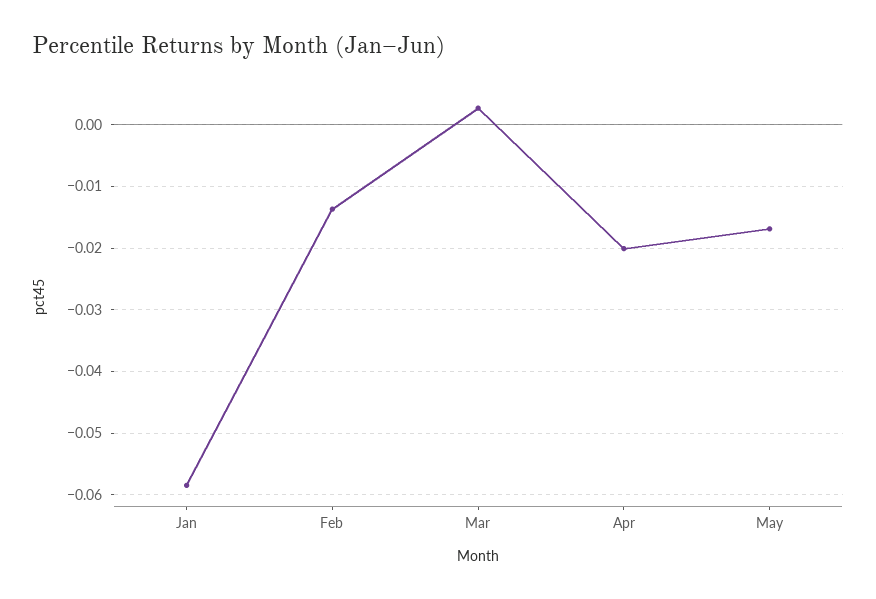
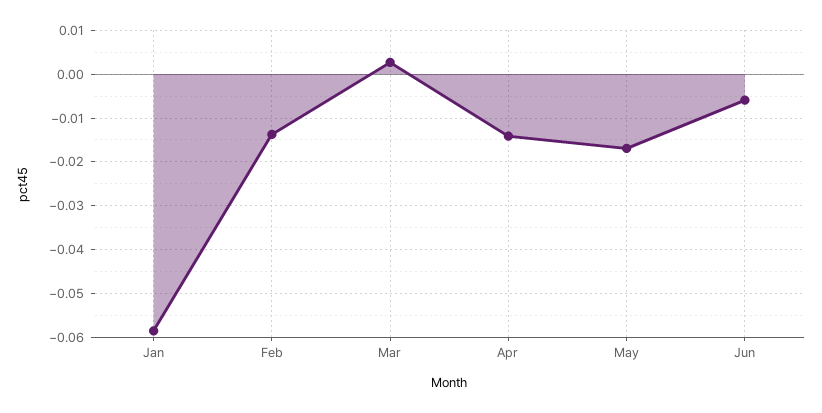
Apr: -0.02 -> -0.014
Jun: none -> -0.006

